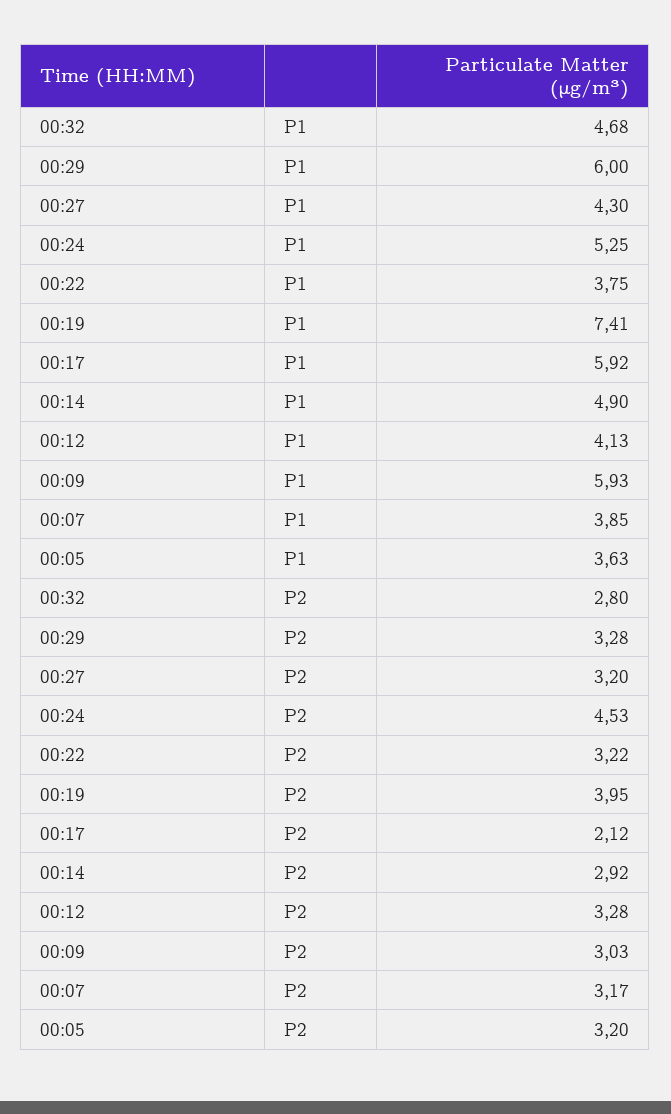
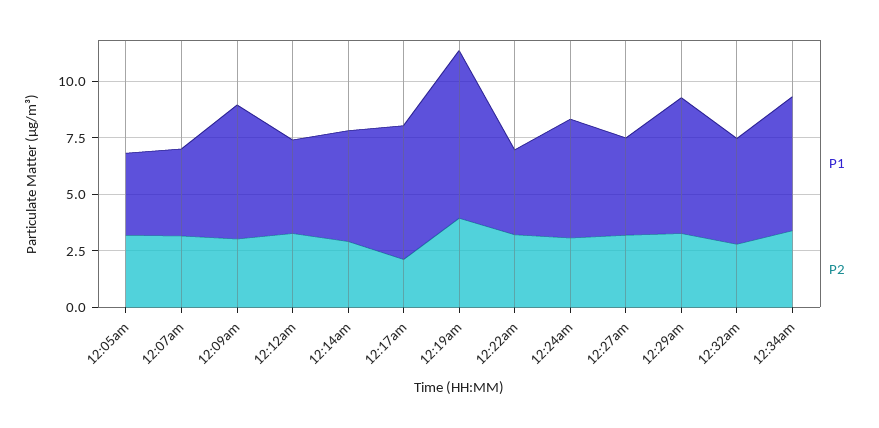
P2, 00:24: 4.53 -> 3
P1, 12:34am: none -> 6
P2, 12:34am: none -> 3.5

